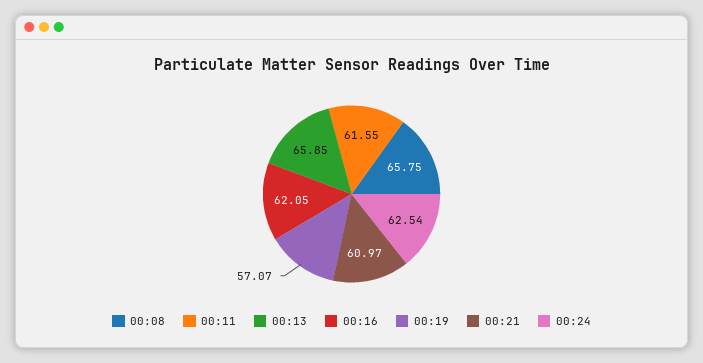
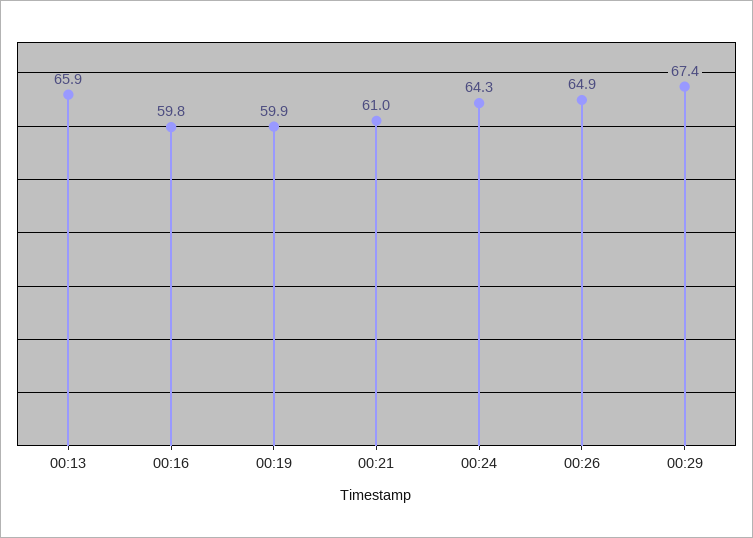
00:08: 65.75 -> none
00:11: 61.55 -> none
00:16: 62.05 -> 59.8
00:19: 57.07 -> 59.9
00:24: 62.54 -> 64.3
00:26: none -> 64.9
00:29: none -> 67.4

